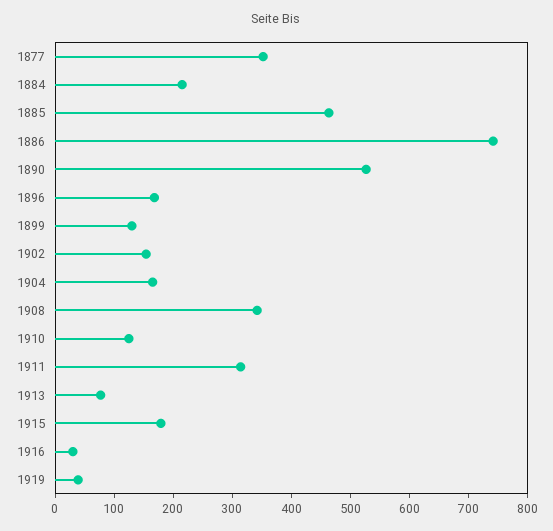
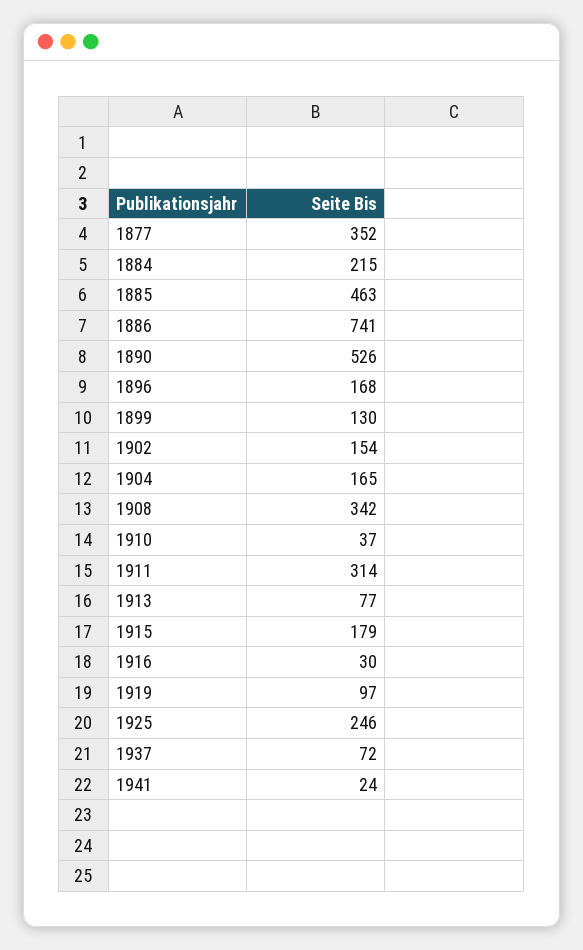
1910: 120 -> 37
1919: 40 -> 97
1925: none -> 246
1937: none -> 72
1941: none -> 24

